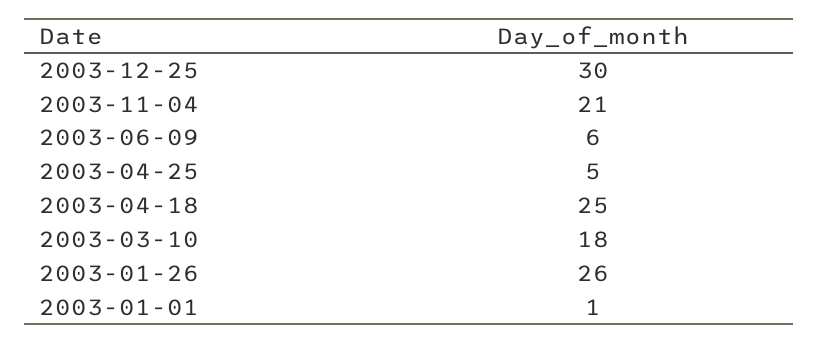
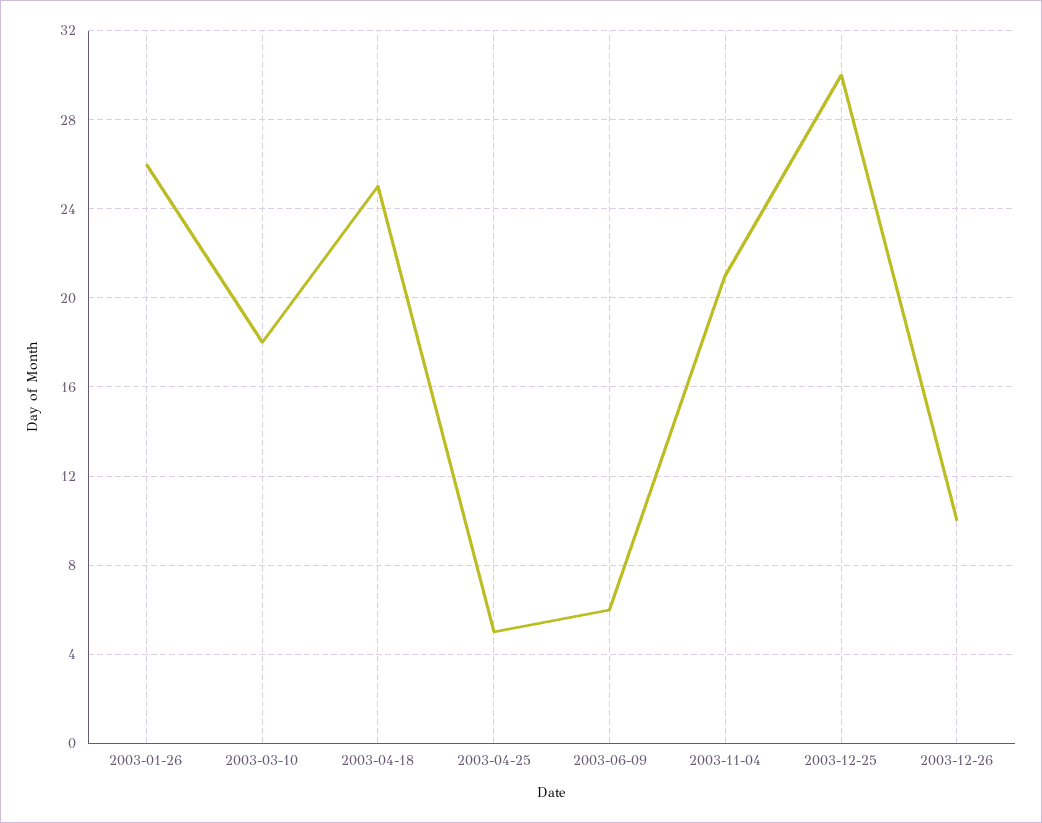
2003-01-01: 1 -> none
2003-12-26: none -> 10

